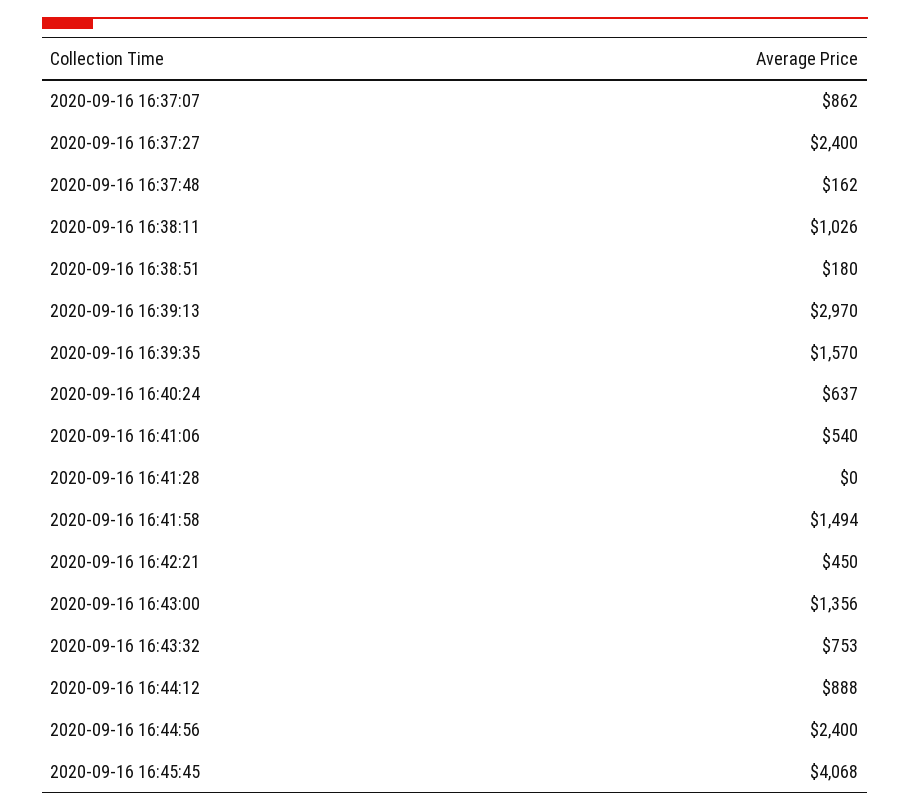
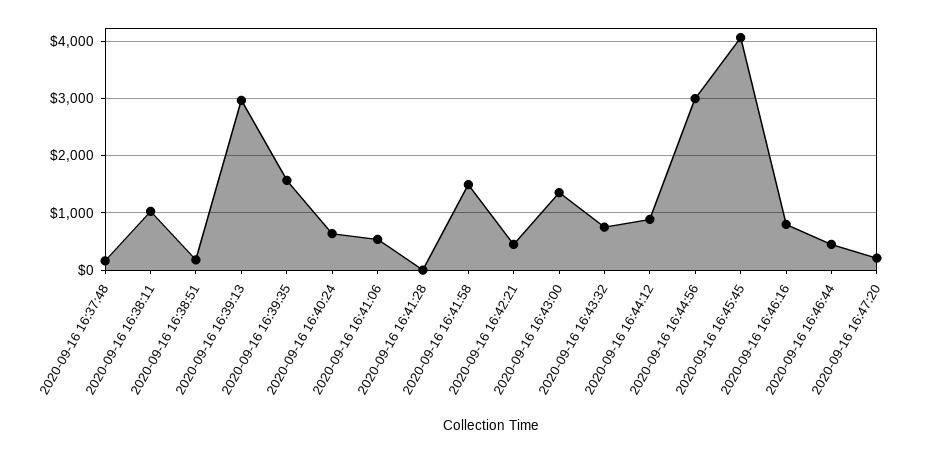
2020-09-16 16:37:07: 862 -> none
2020-09-16 16:37:27: 2400 -> none
2020-09-16 16:44:56: 2400 -> 3000
2020-09-16 16:46:16: none -> 800
2020-09-16 16:46:44: none -> 400
2020-09-16 16:47:20: none -> 200

